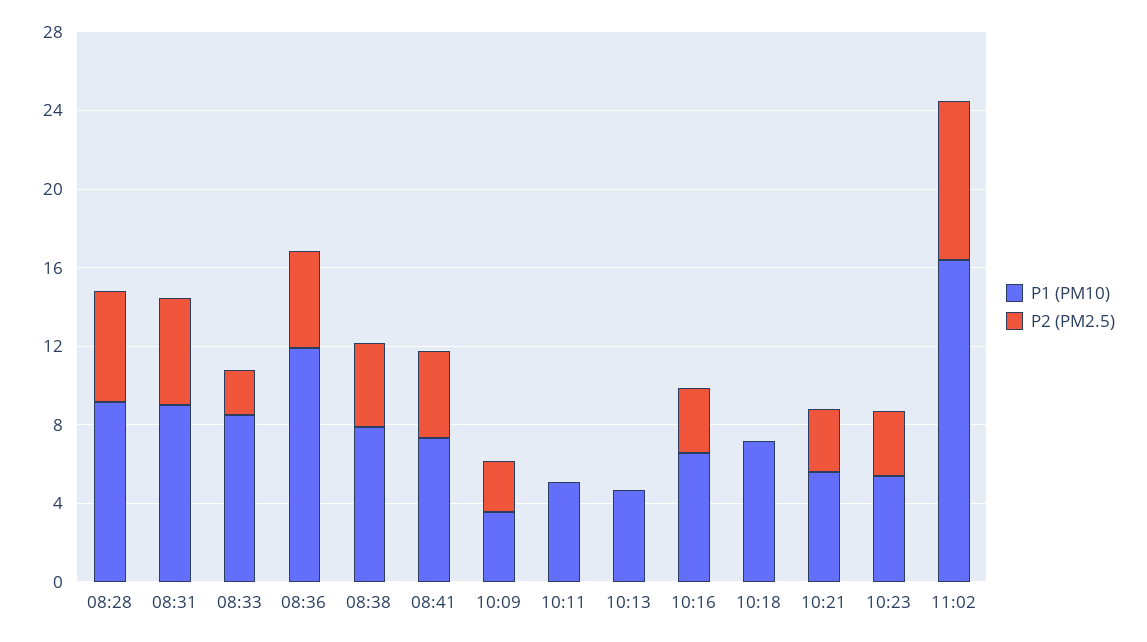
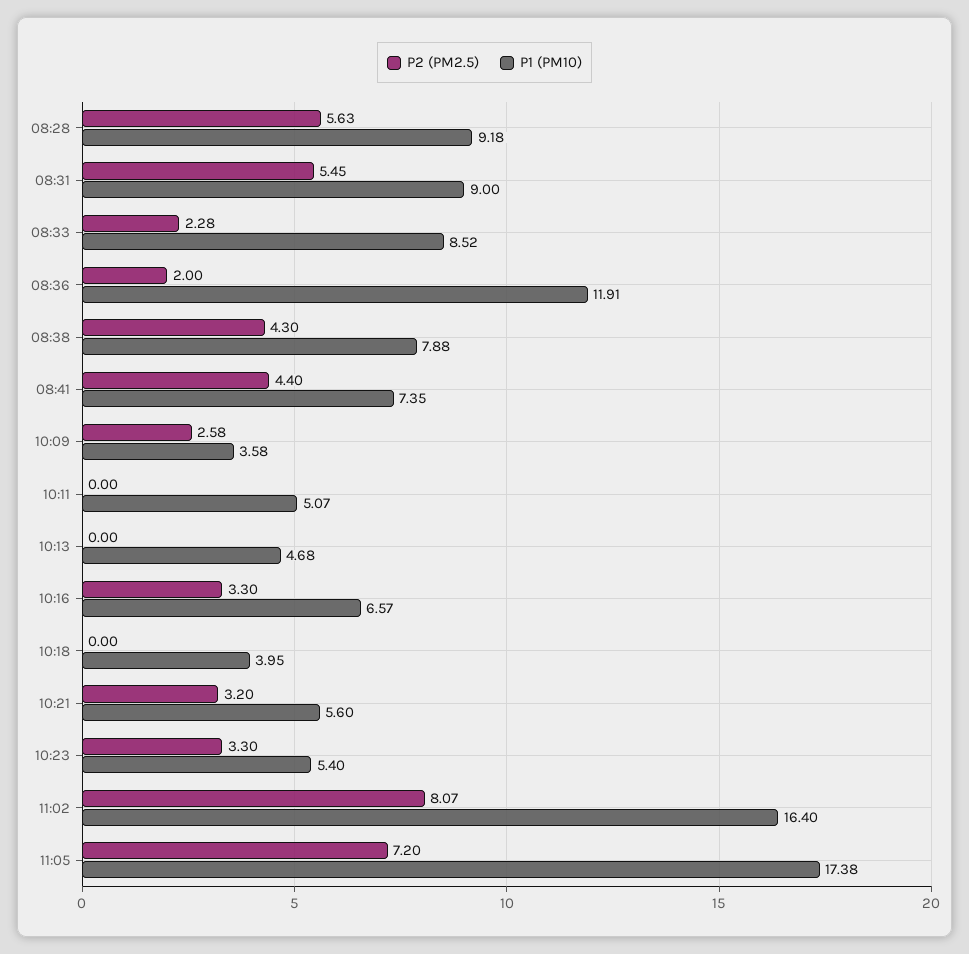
P2 (PM2.5), 08:36: 5 -> 2
P1 (PM10), 10:18: 7 -> 3.95
P2 (PM2.5), 11:05: none -> 7.2
P1 (PM10), 11:05: none -> 17.38

